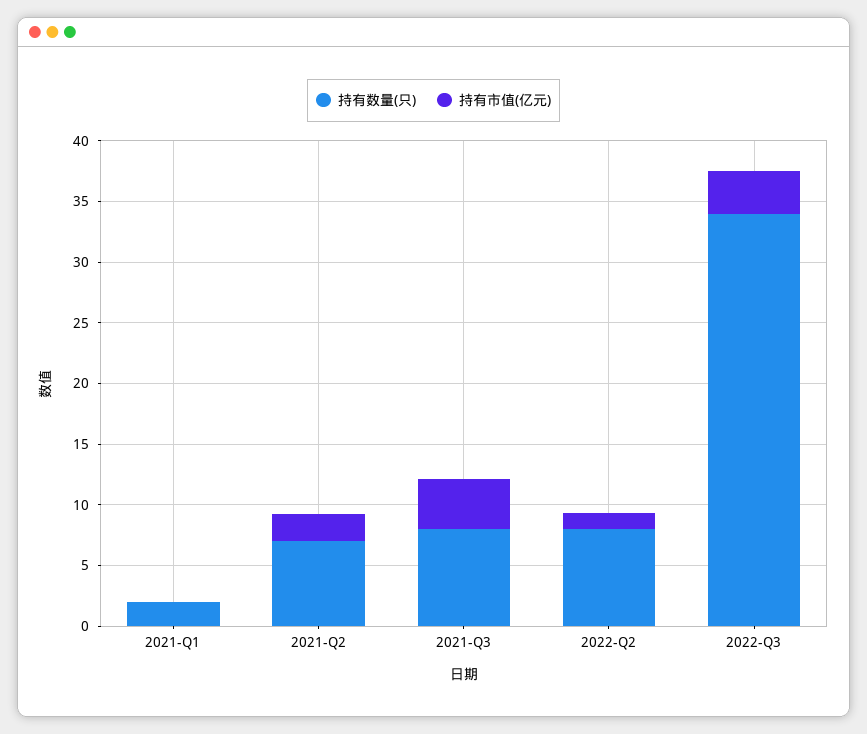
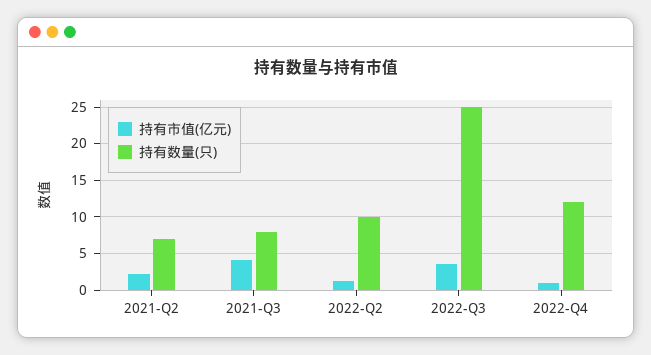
持有数量(只), 2021-Q1: 2 -> none
持有市值(亿元), 2021-Q1: 0 -> none
持有数量(只), 2022-Q2: 8 -> 10
持有数量(只), 2022-Q3: 34 -> 25
持有市值(亿元), 2022-Q4: none -> 1
持有数量(只), 2022-Q4: none -> 12

